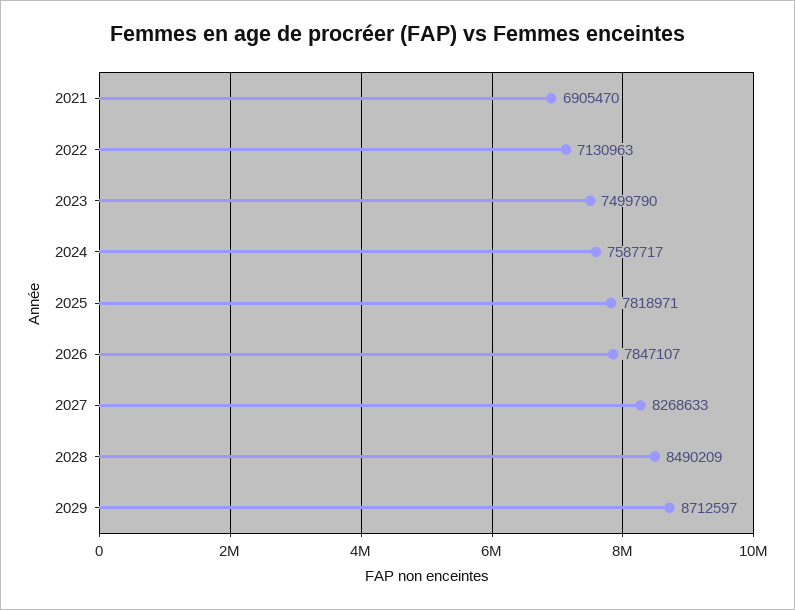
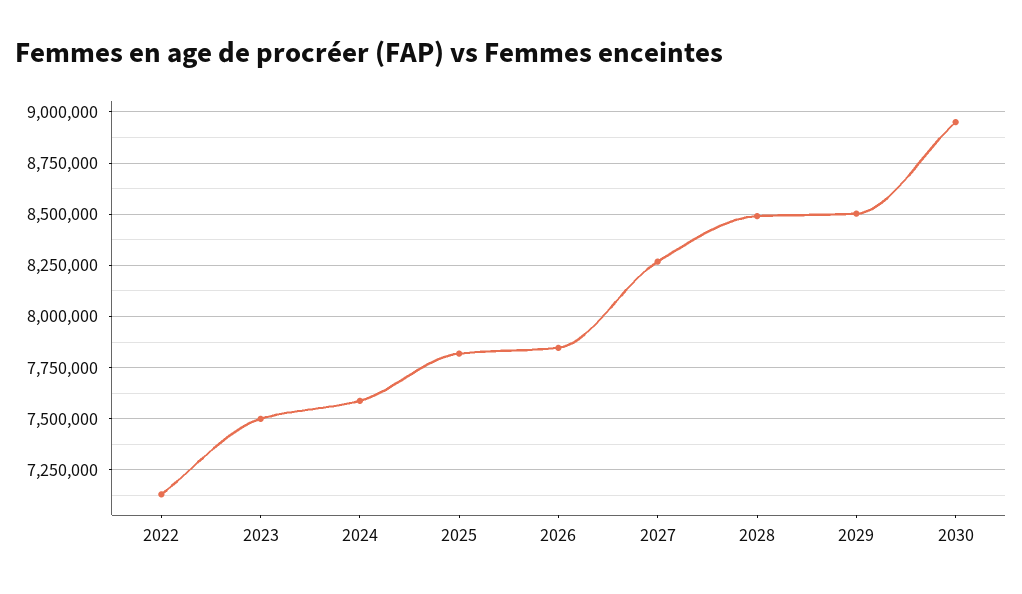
2021: 6905470 -> none
2029: 8712597 -> 8500000
2030: none -> 8950000

